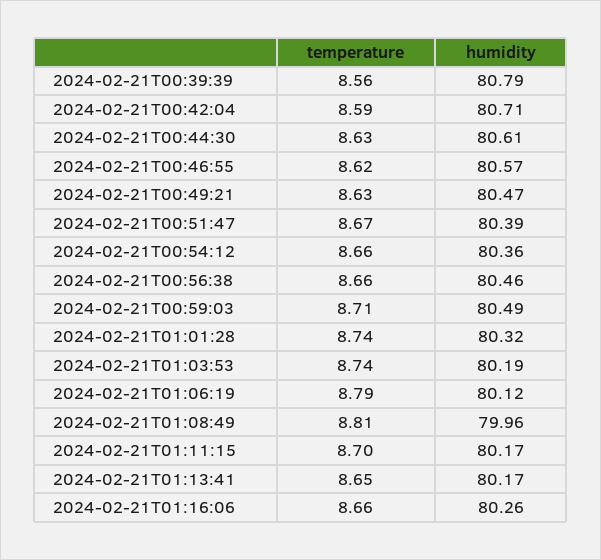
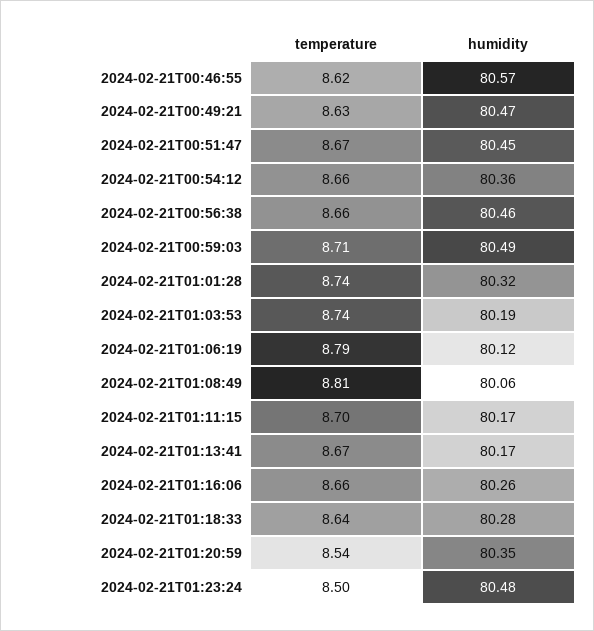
temperature, 2024-02-21T00:39:39: 8.56 -> none
humidity, 2024-02-21T00:39:39: 80.79 -> none
temperature, 2024-02-21T00:42:04: 8.59 -> none
humidity, 2024-02-21T00:42:04: 80.71 -> none
temperature, 2024-02-21T00:44:30: 8.63 -> none
humidity, 2024-02-21T00:44:30: 80.61 -> none
humidity, 2024-02-21T00:51:47: 80.39 -> 80.45
humidity, 2024-02-21T01:08:49: 79.96 -> 80.06
temperature, 2024-02-21T01:13:41: 8.65 -> 8.67
temperature, 2024-02-21T01:18:33: none -> 8.64
humidity, 2024-02-21T01:18:33: none -> 80.28
temperature, 2024-02-21T01:20:59: none -> 8.54
humidity, 2024-02-21T01:20:59: none -> 80.35
temperature, 2024-02-21T01:23:24: none -> 8.5
humidity, 2024-02-21T01:23:24: none -> 80.48

